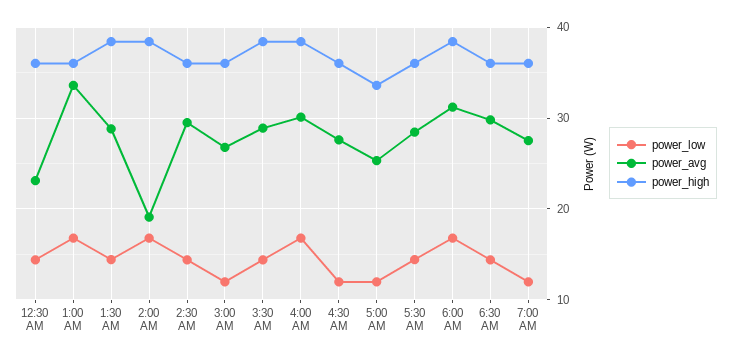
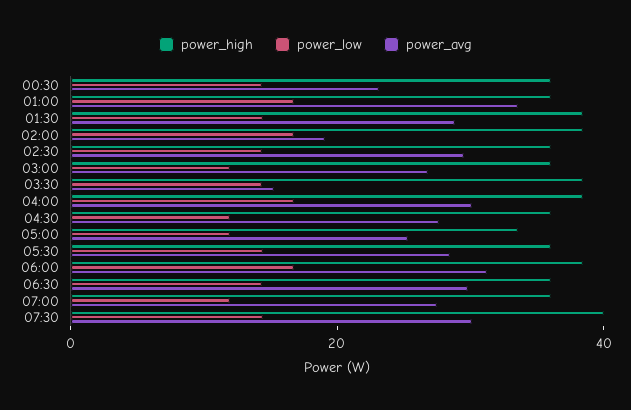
power_avg, 3:30 AM: 29 -> 15
power_high, 07:30: none -> 40
power_low, 07:30: none -> 15
power_avg, 07:30: none -> 30

